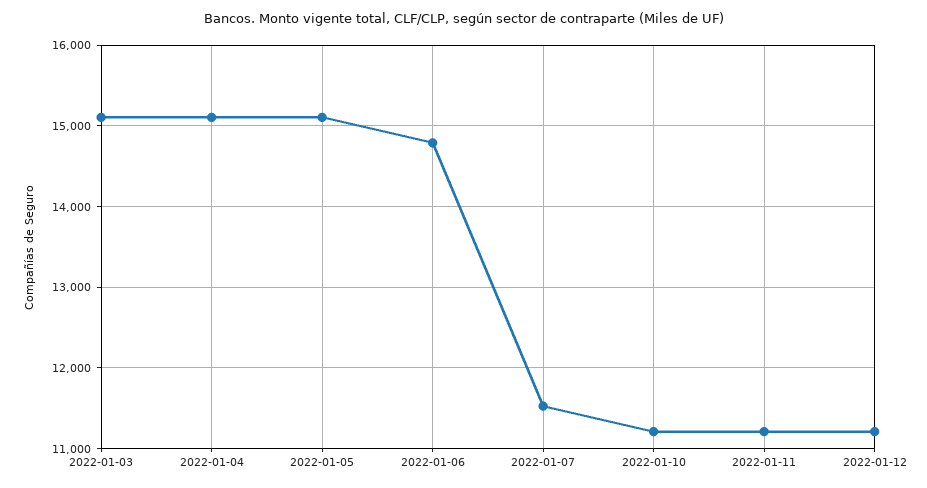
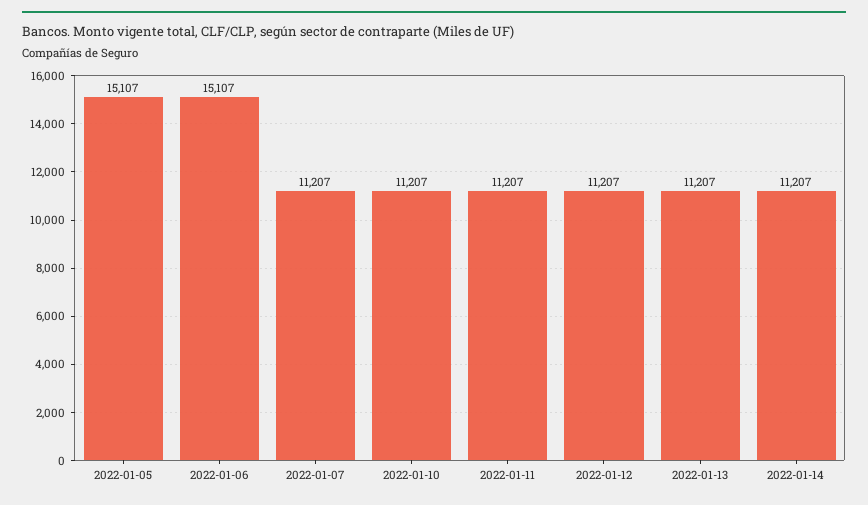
2022-01-03: 15100 -> none
2022-01-04: 15100 -> none
2022-01-06: 14800 -> 15107
2022-01-07: 11500 -> 11207
2022-01-13: none -> 11207
2022-01-14: none -> 11207

